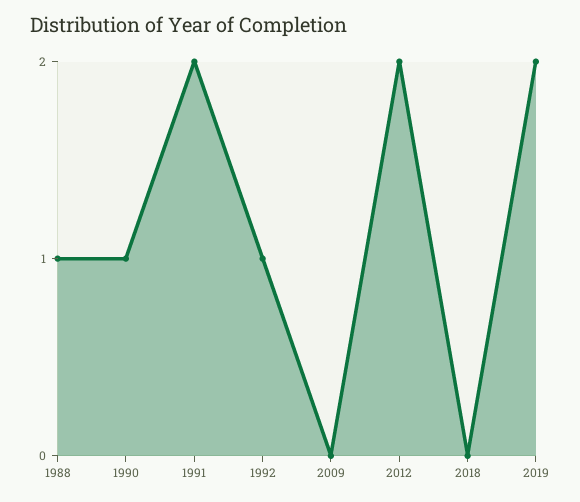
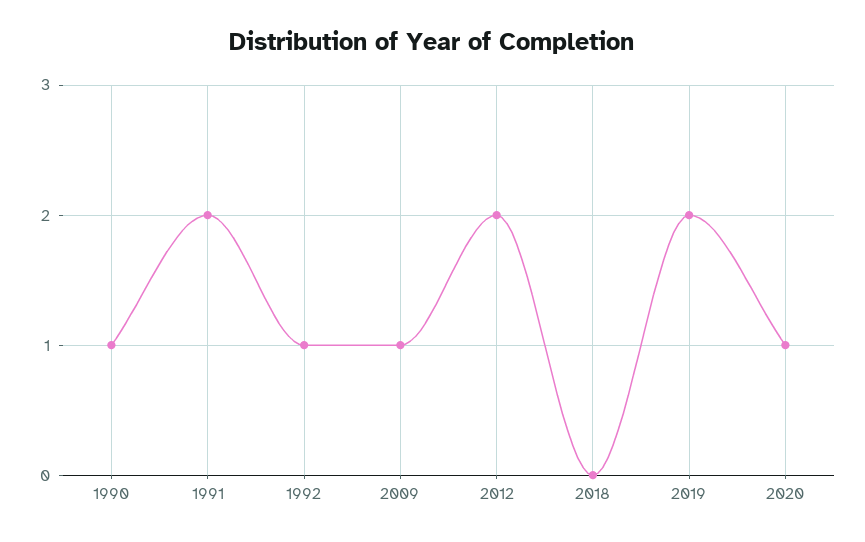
1988: 1 -> none
2009: 0 -> 1
2020: none -> 1

